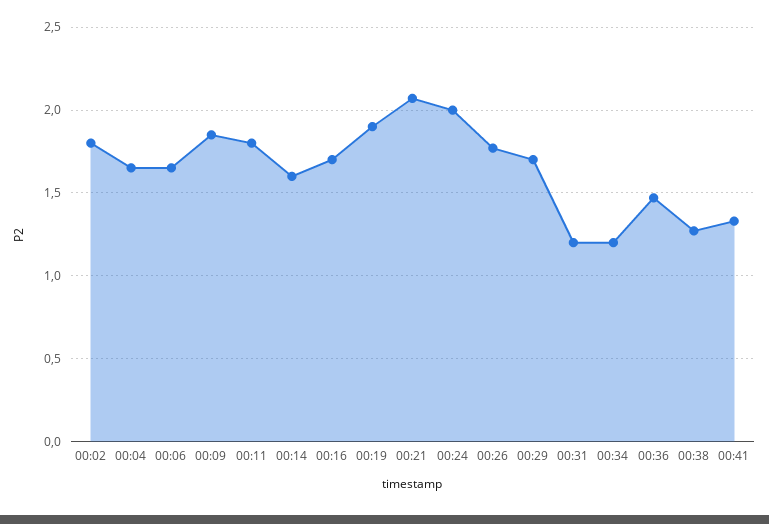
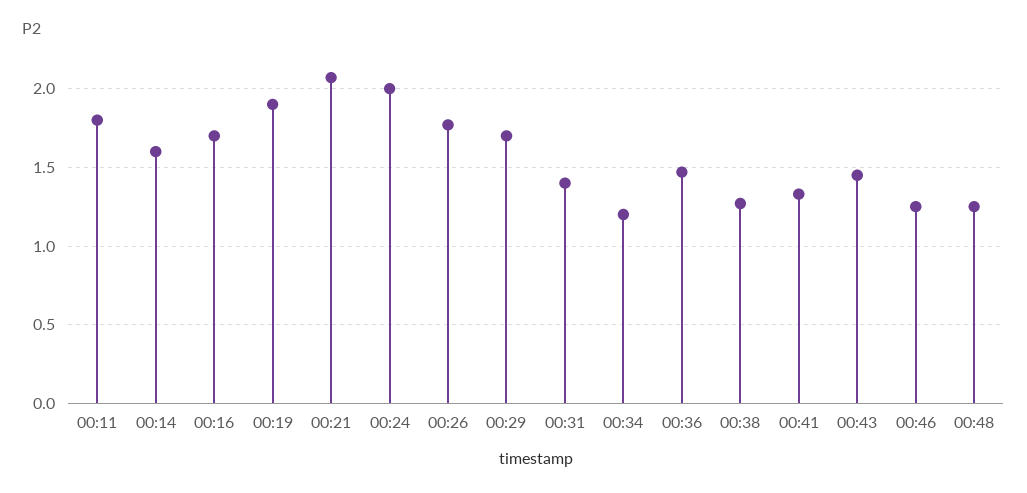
00:02: 1.8 -> none
00:04: 1.65 -> none
00:06: 1.65 -> none
00:09: 1.85 -> none
00:31: 1.2 -> 1.4
00:43: none -> 1.45
00:46: none -> 1.25
00:48: none -> 1.25

